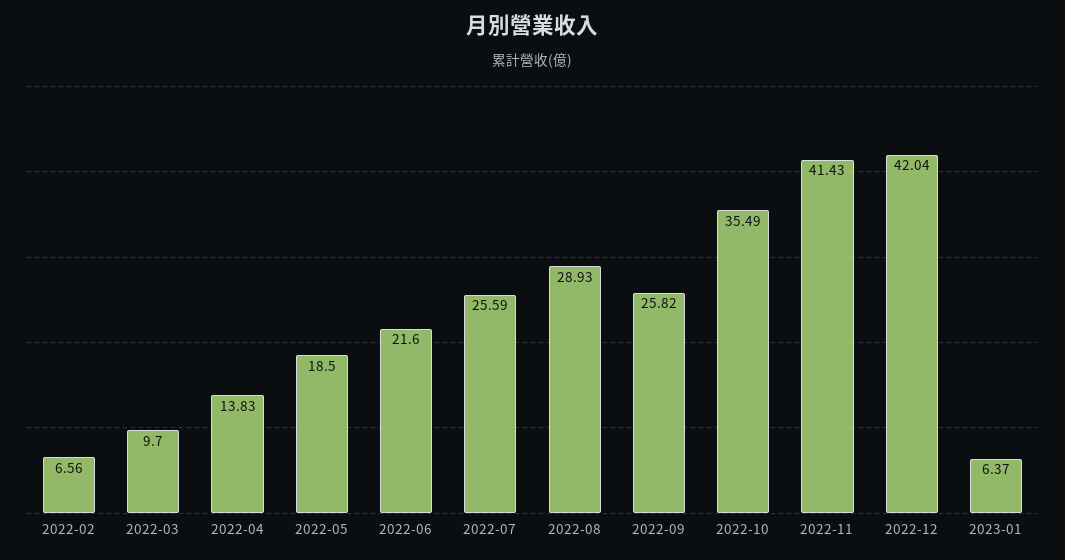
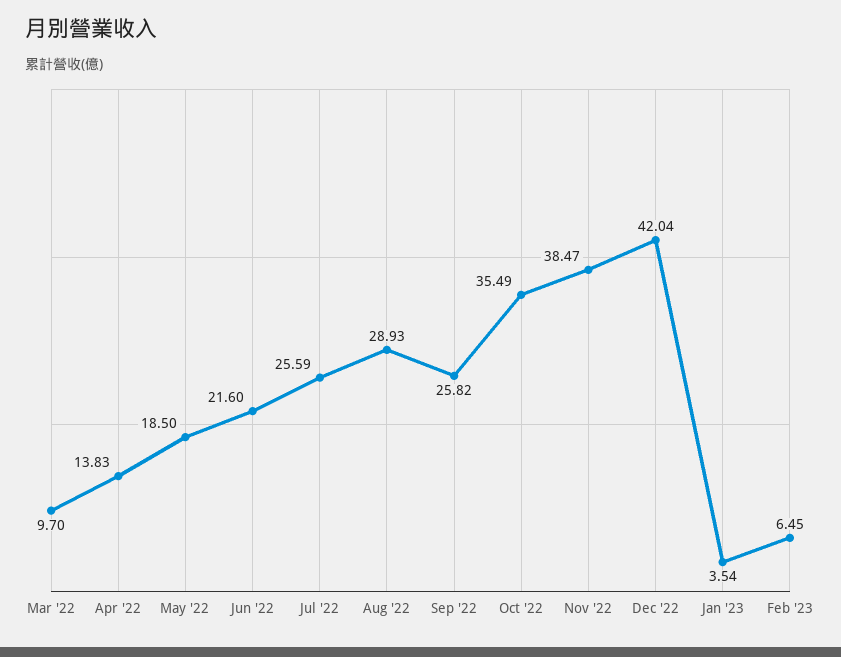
2022-02: 6.56 -> none
2022-11: 41.43 -> 38.47
2023-01: 6.37 -> 3.54
Feb '23: none -> 6.45

